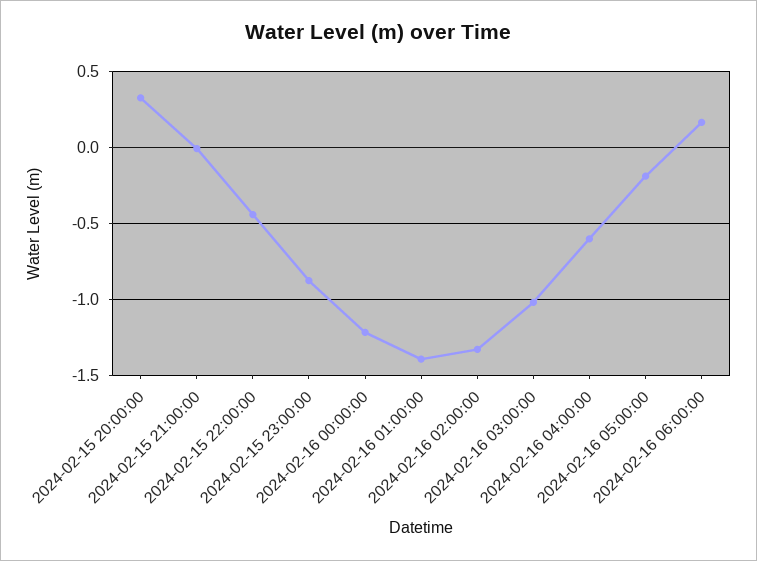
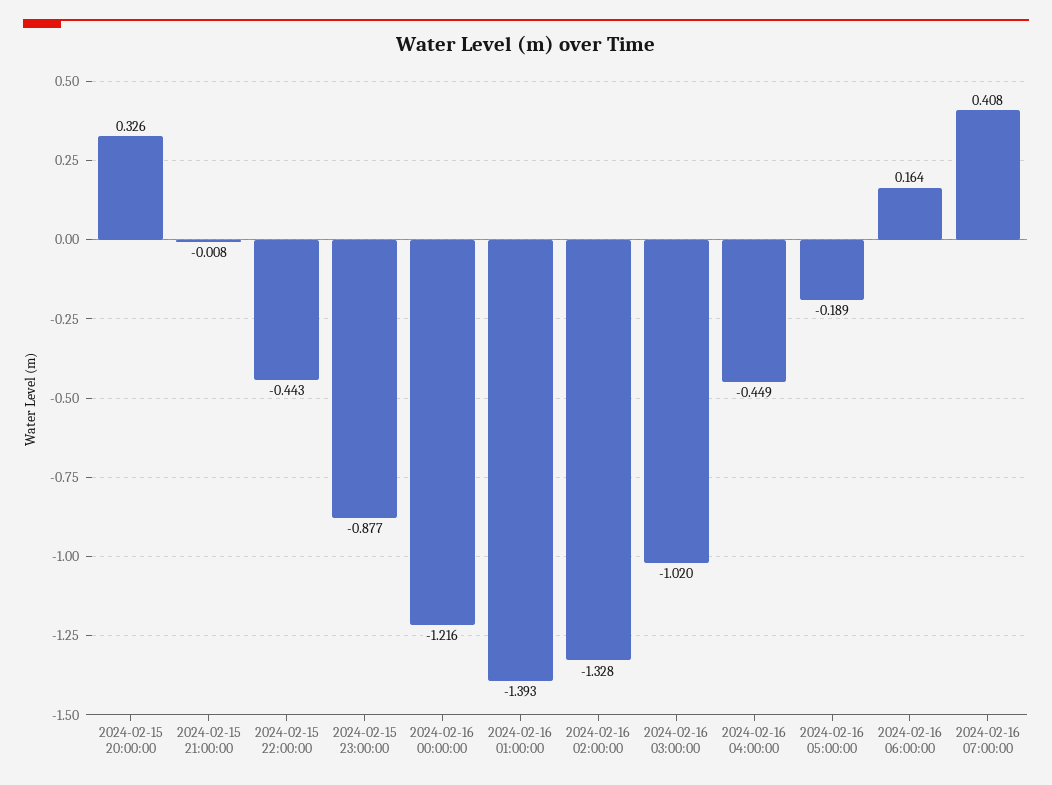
2024-02-16 04:00:00: -0.6 -> -0.449
2024-02-16 07:00:00: none -> 0.408

